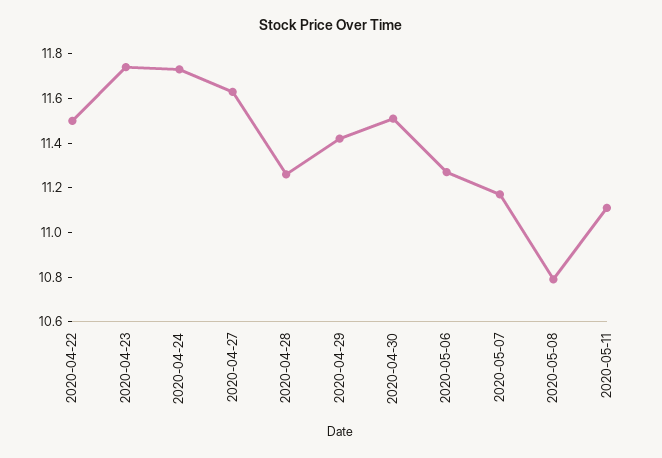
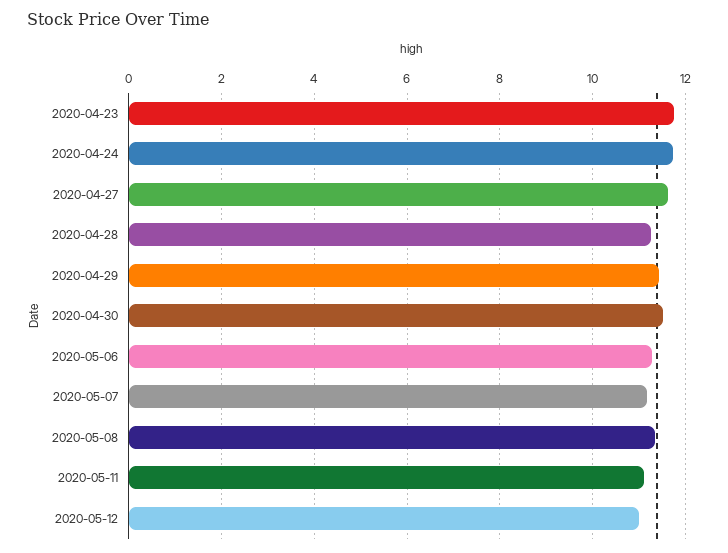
2020-04-22: 11.5 -> none
2020-05-08: 10.8 -> 11.4
2020-05-12: none -> 11

